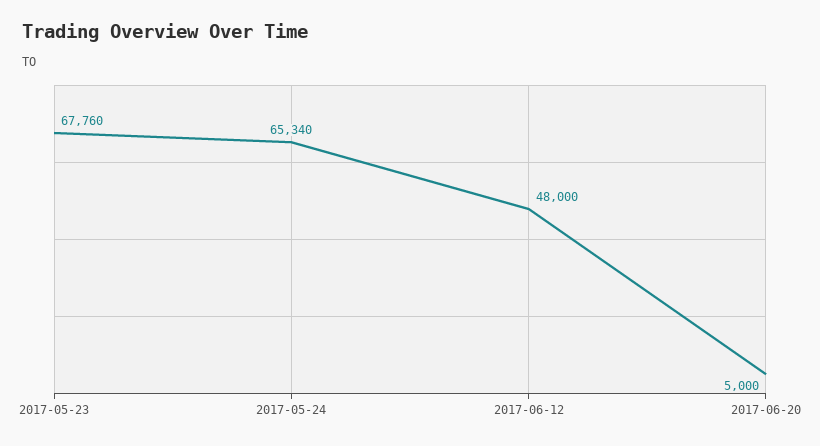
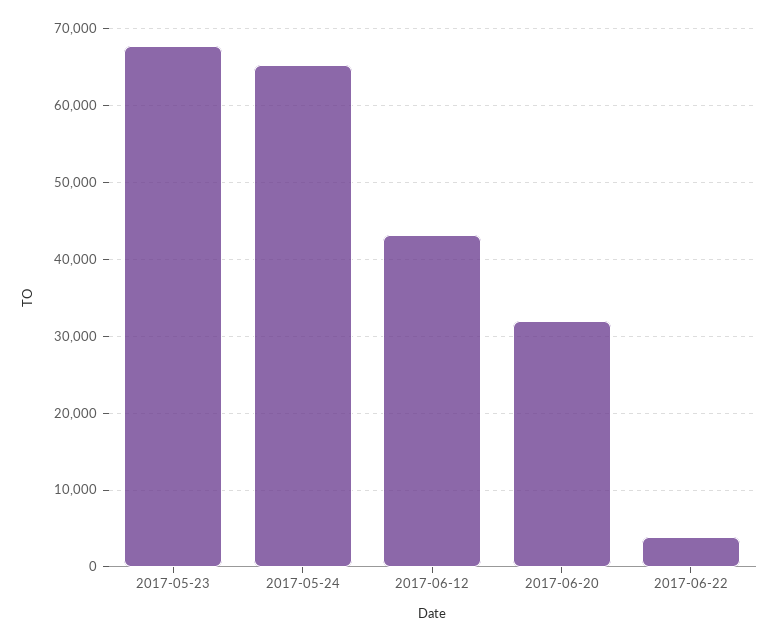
2017-06-12: 48000 -> 43000
2017-06-20: 5000 -> 32000
2017-06-22: none -> 4000

